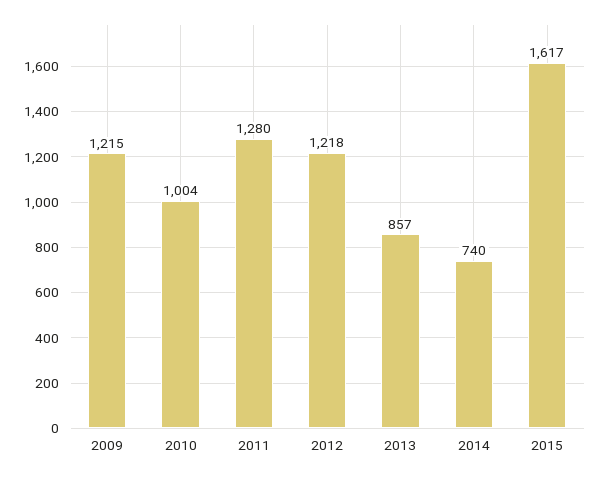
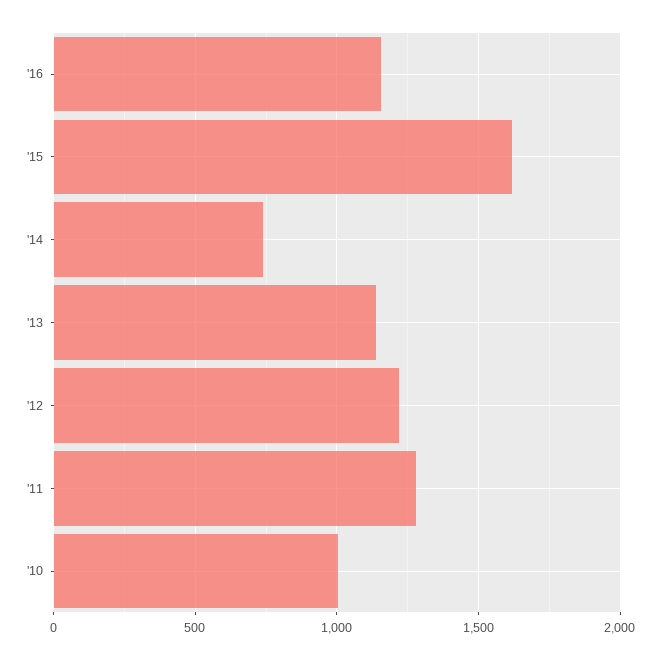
2009: 1215 -> none
2013: 857 -> 1150
'16: none -> 1150

